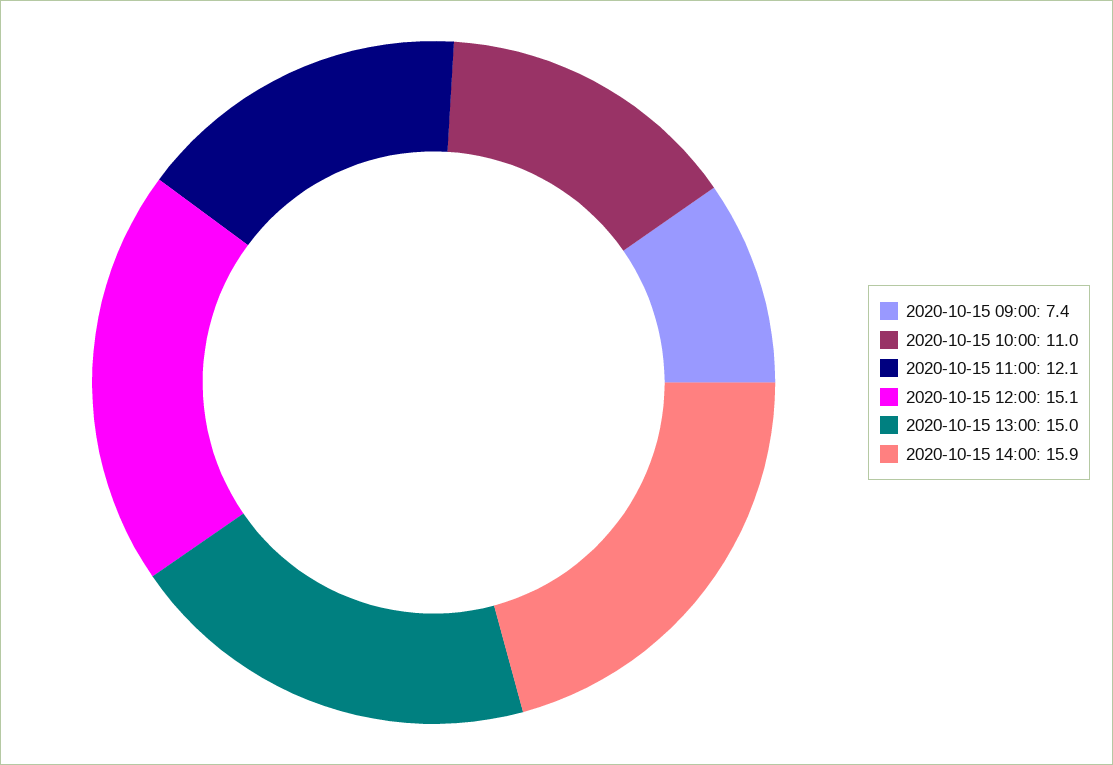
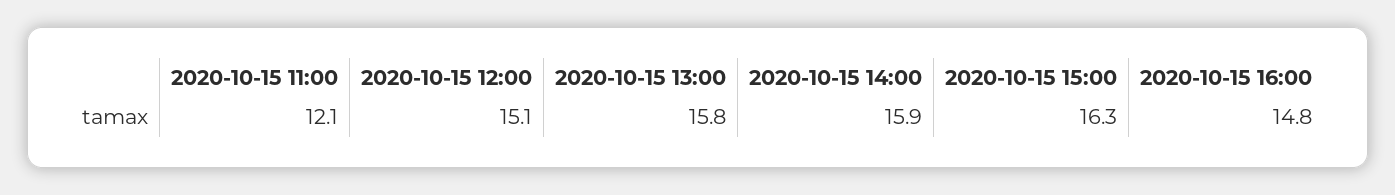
2020-10-15 09:00: 7.4 -> none
2020-10-15 10:00: 11 -> none
2020-10-15 13:00: 15 -> 15.8
2020-10-15 15:00: none -> 16.3
2020-10-15 16:00: none -> 14.8

